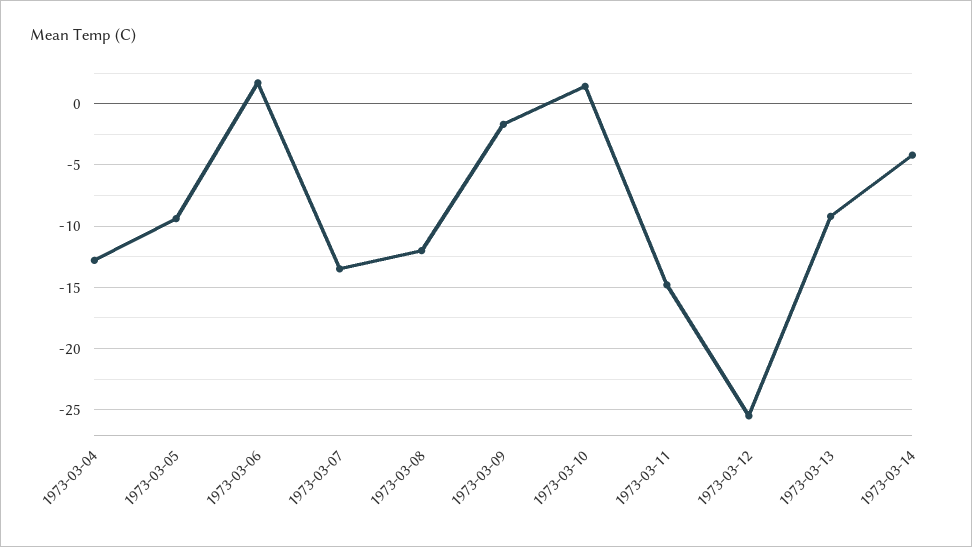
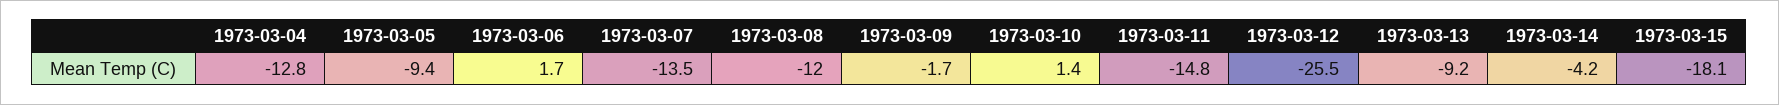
1973-03-15: none -> -18.1

